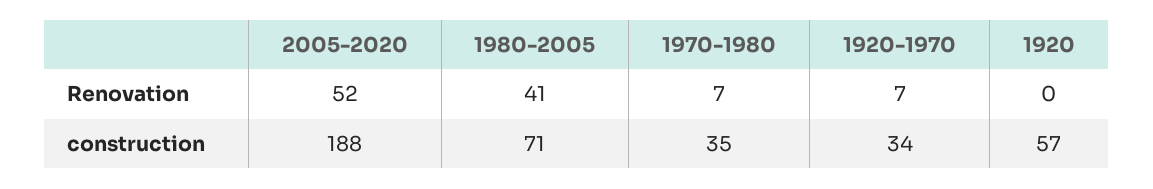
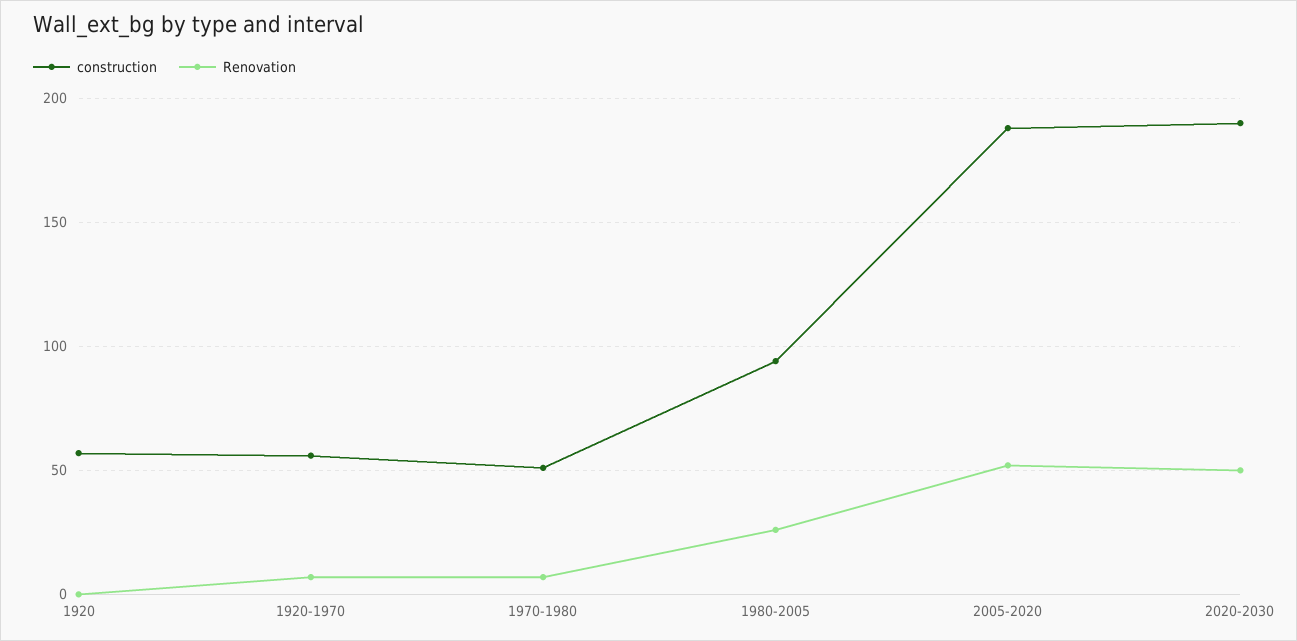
Renovation, 1980-2005: 41 -> 25
construction, 1980-2005: 71 -> 95
construction, 1970-1980: 35 -> 50
construction, 1920-1970: 34 -> 55
construction, 2020-2030: none -> 190
Renovation, 2020-2030: none -> 50

